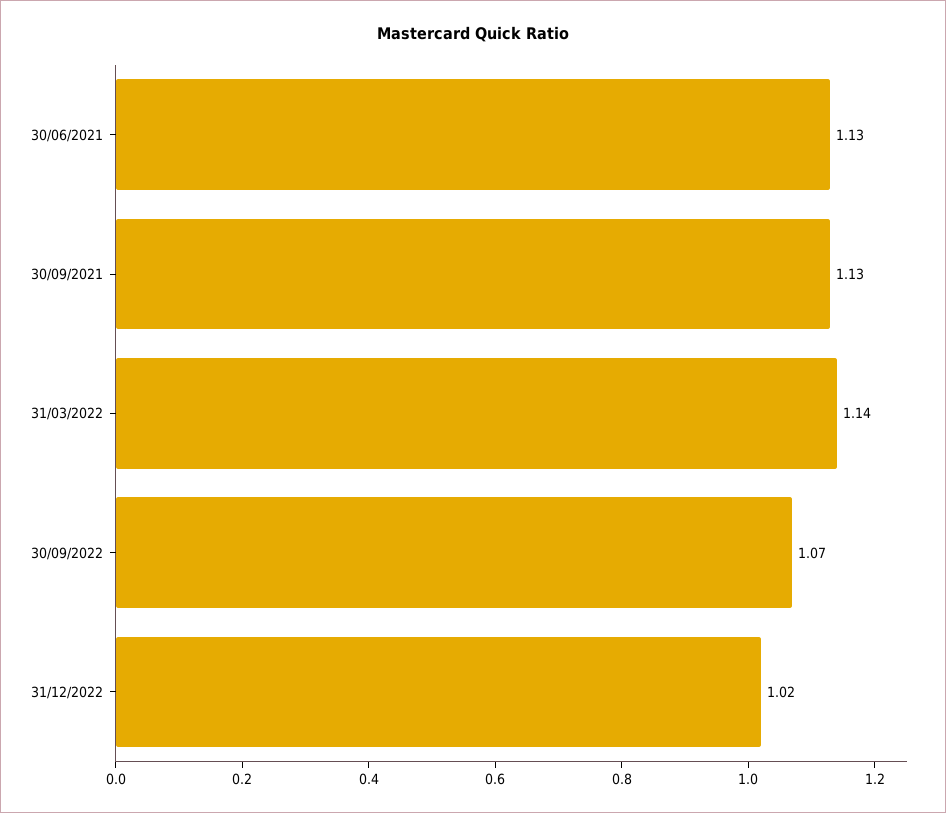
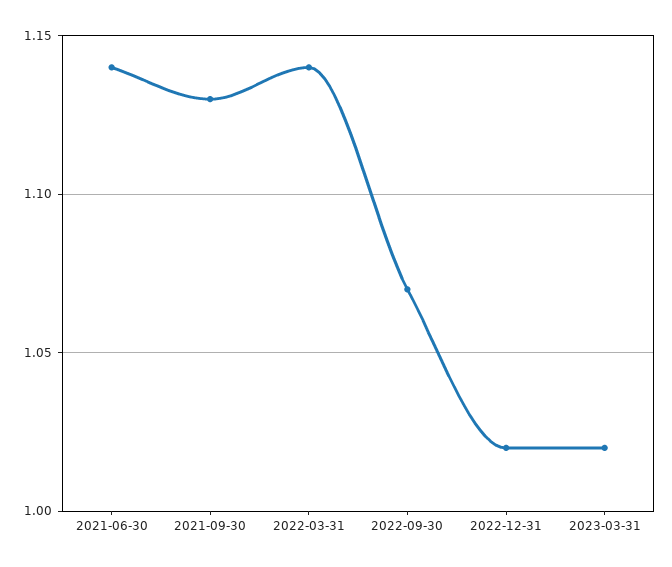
30/06/2021: 1.13 -> 1.14
2023-03-31: none -> 1.02

